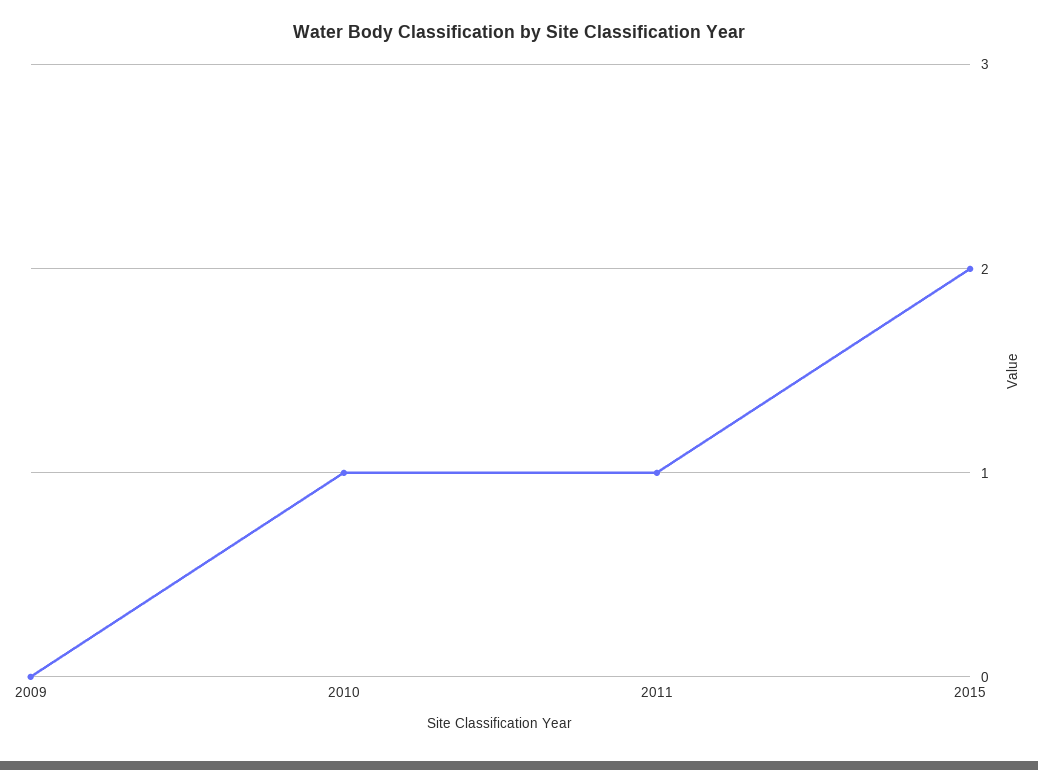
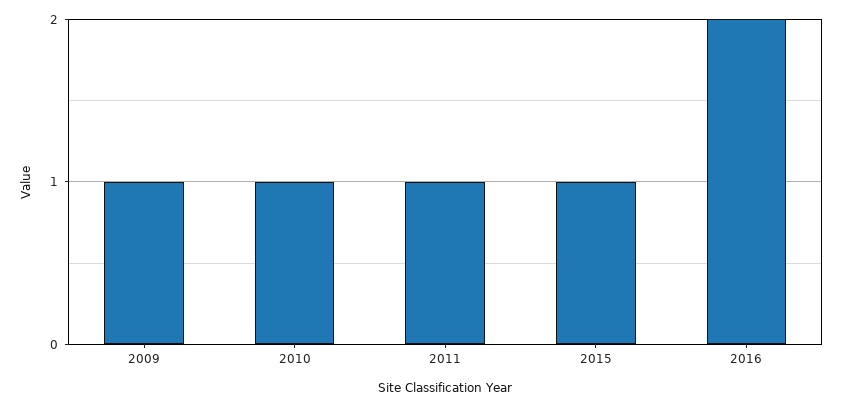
2009: 0 -> 1
2015: 2 -> 1
2016: none -> 2

